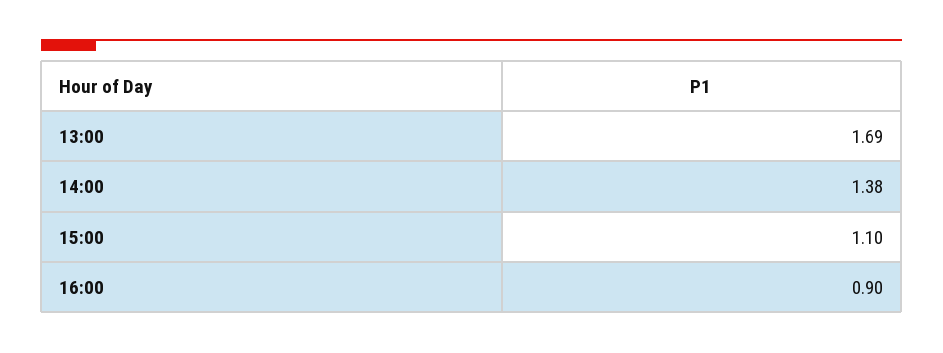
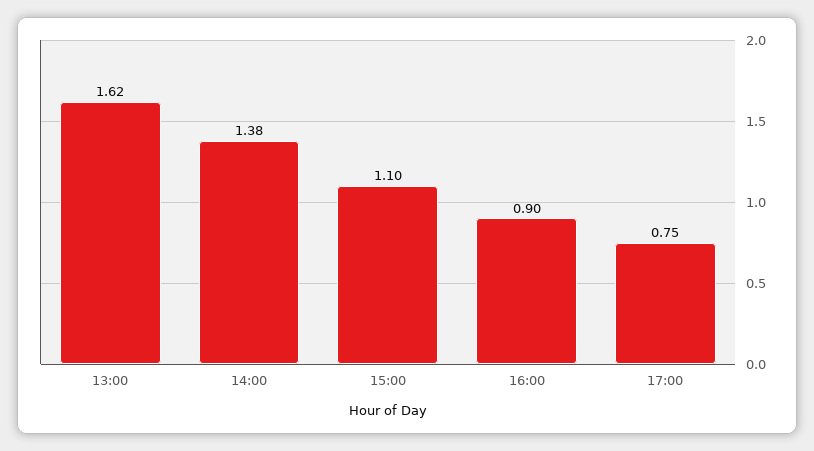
13:00: 1.69 -> 1.62
17:00: none -> 0.75

